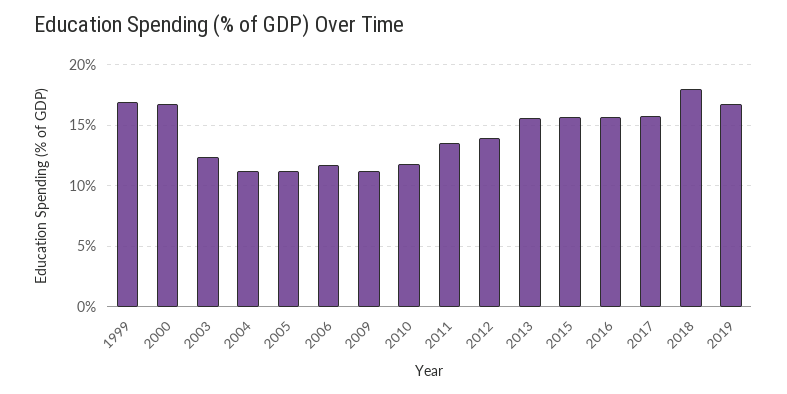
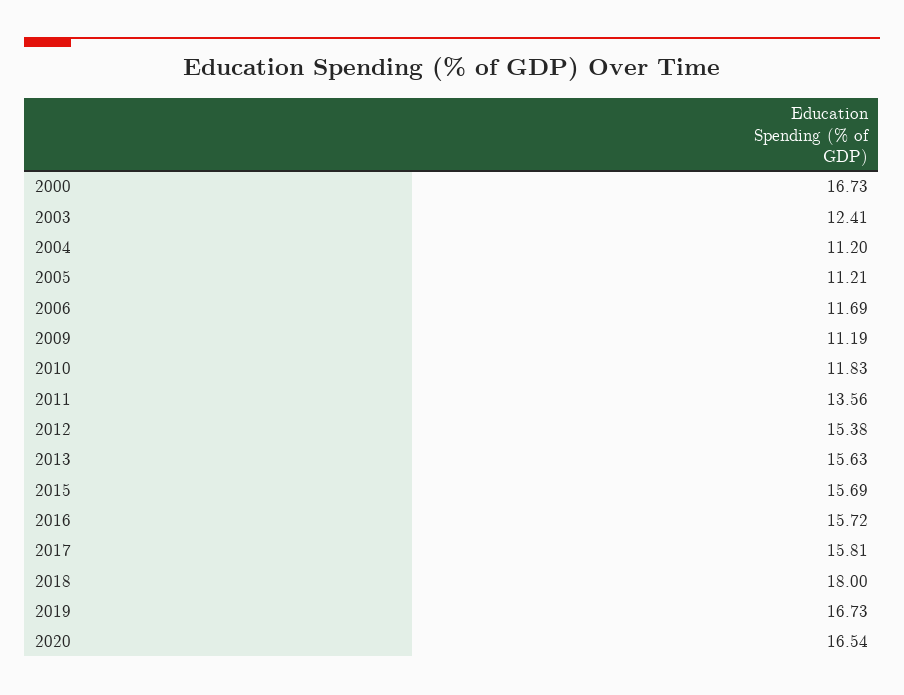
1999: 17 -> none
2012: 14 -> 15.38
2020: none -> 16.54

